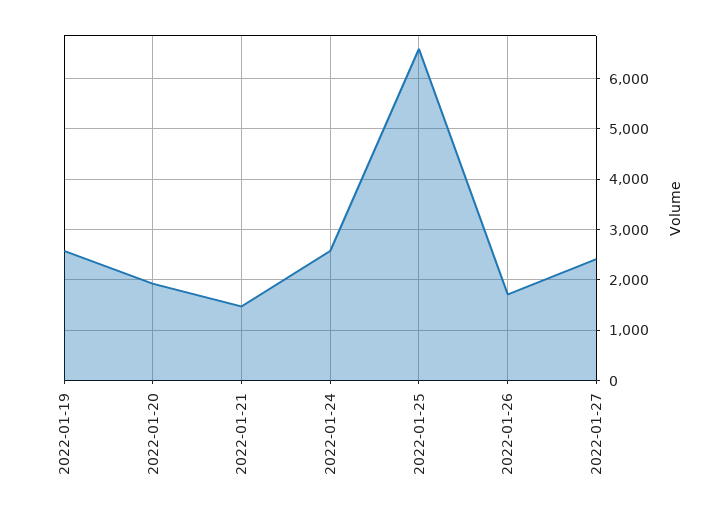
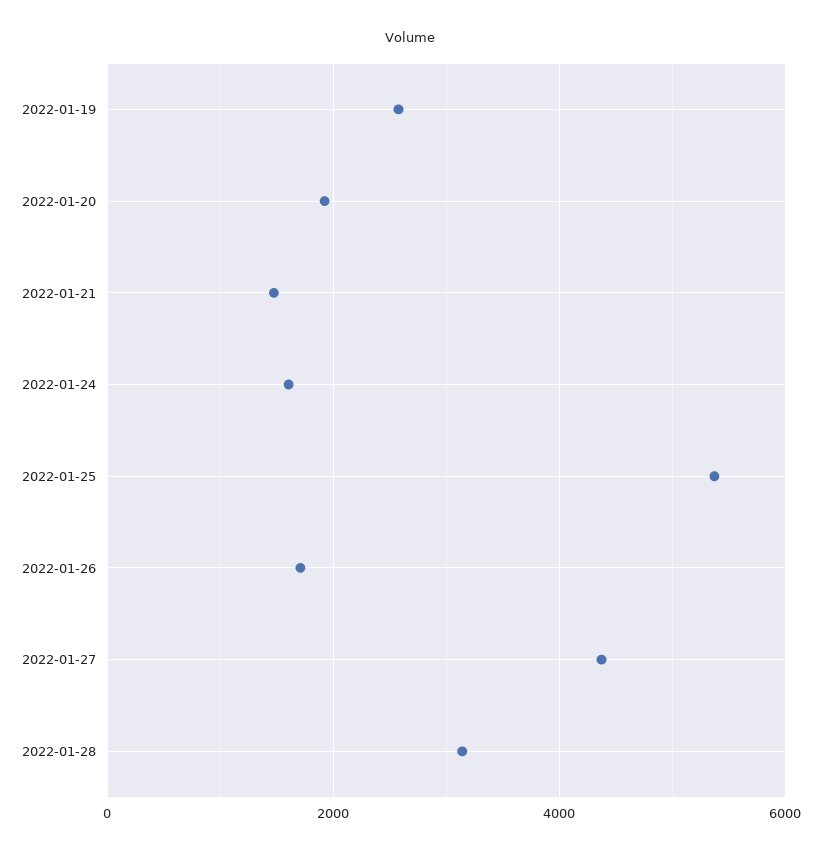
2022-01-24: 2600 -> 1600
2022-01-25: 6600 -> 5400
2022-01-27: 2400 -> 4400
2022-01-28: none -> 3200

